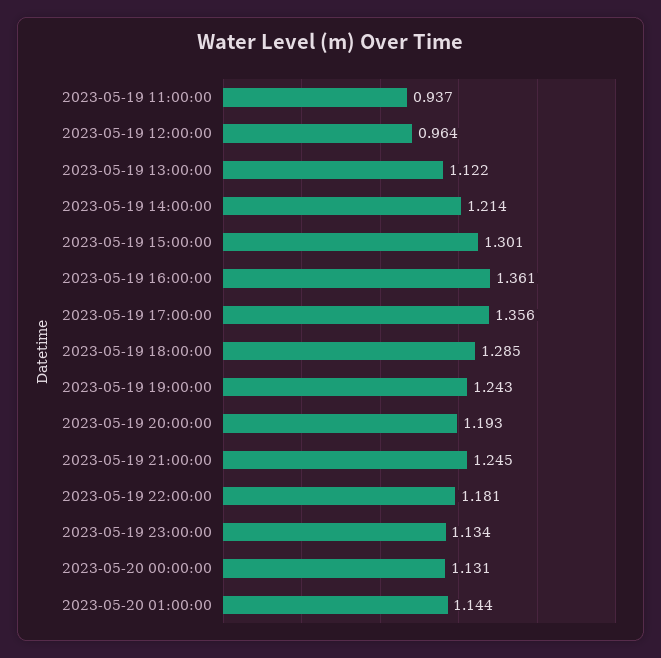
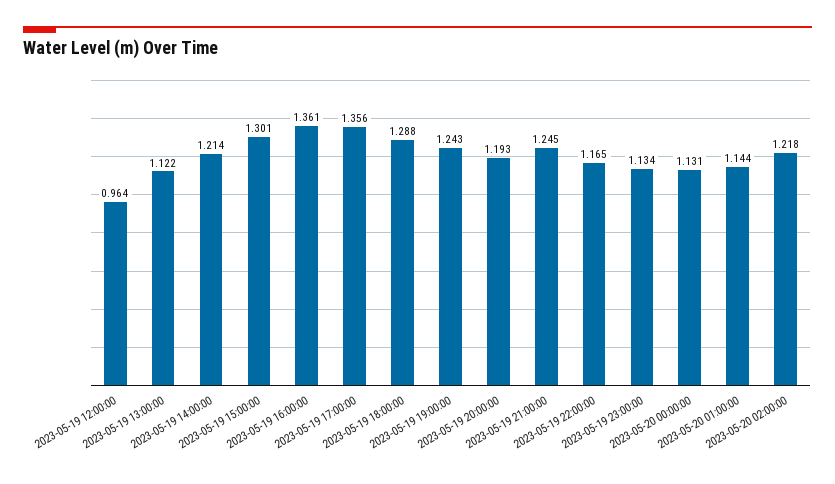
2023-05-19 11:00:00: 0.937 -> none
2023-05-19 18:00:00: 1.285 -> 1.288
2023-05-19 22:00:00: 1.181 -> 1.165
2023-05-20 02:00:00: none -> 1.218

